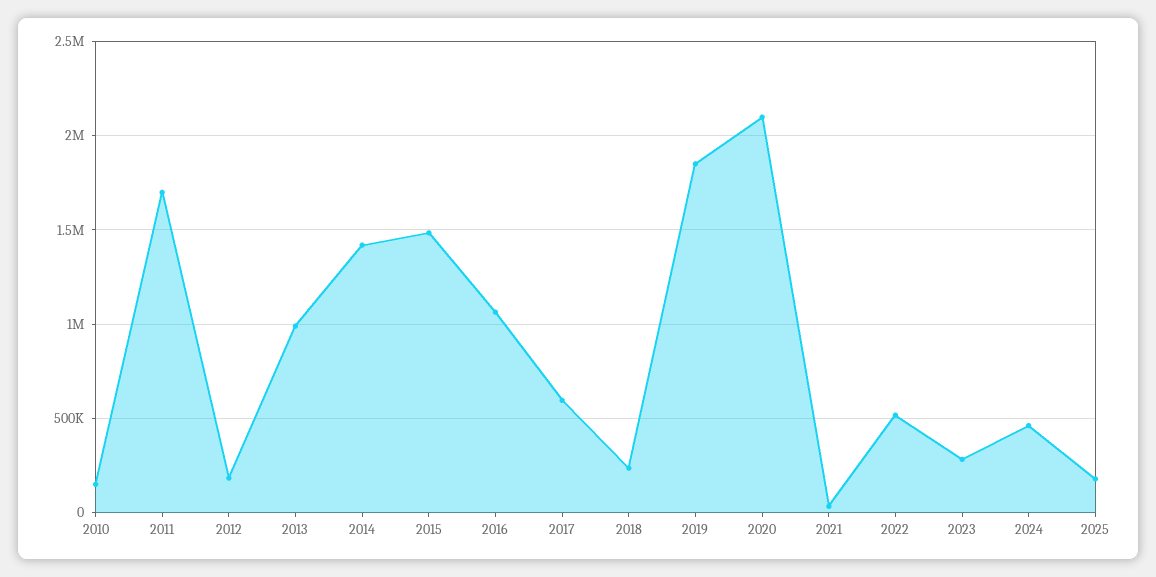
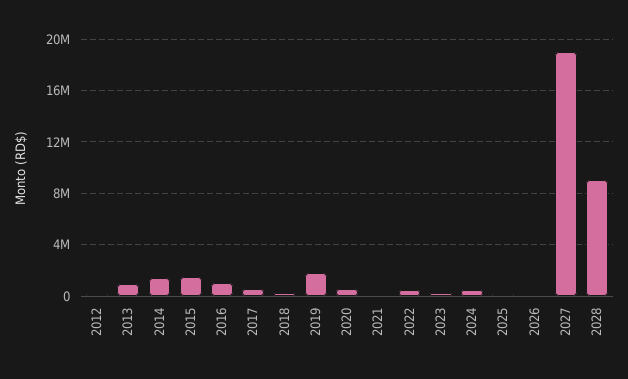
2010: 150000 -> none
2011: 1700000 -> none
2020: 2100000 -> 500000
2026: none -> 0
2027: none -> 19000000
2028: none -> 9000000

